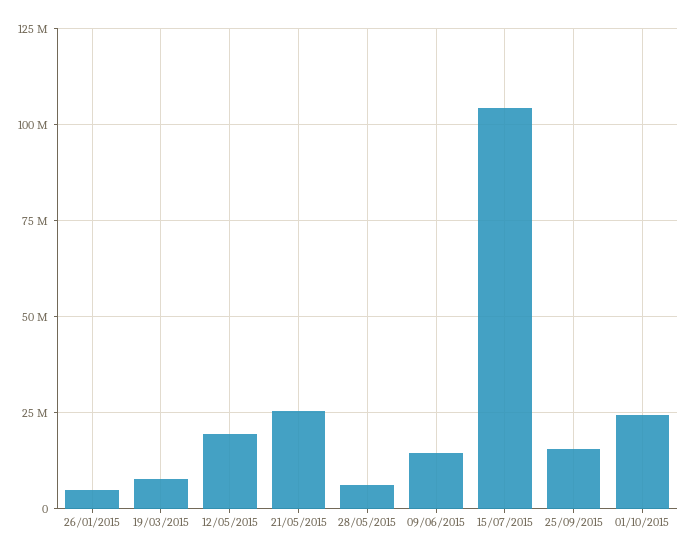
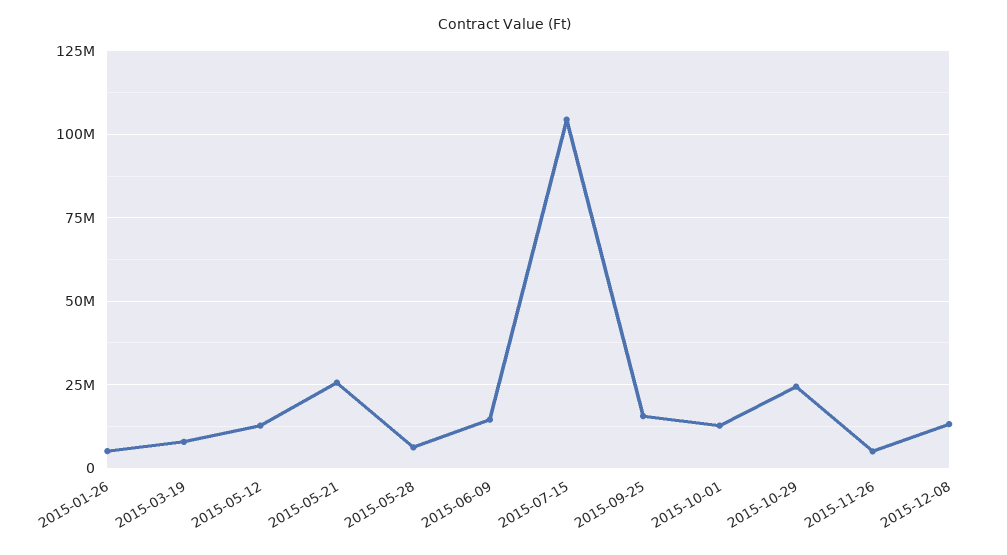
12/05/2015: 20000000 -> 12500000
01/10/2015: 25000000 -> 12500000
2015-10-29: none -> 25000000
2015-11-26: none -> 5000000
2015-12-08: none -> 12500000

